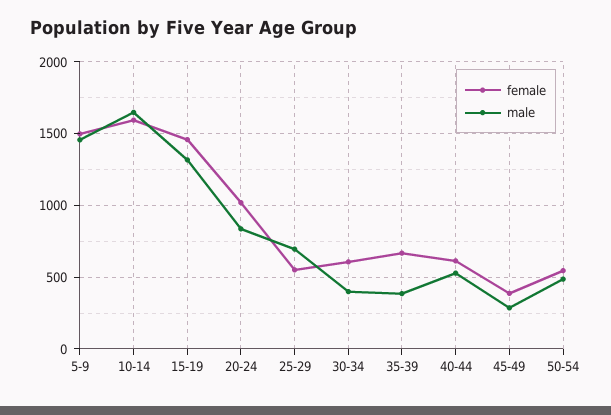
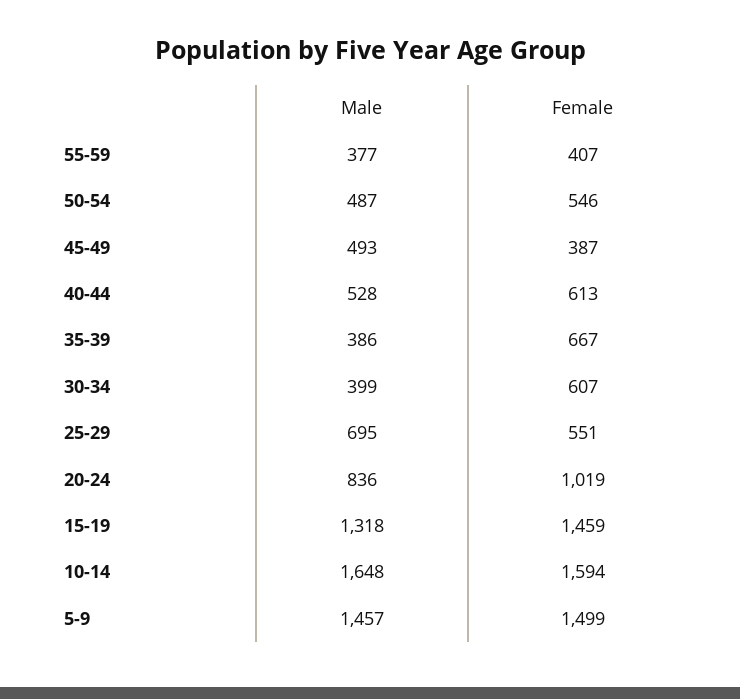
male, 45-49: 300 -> 493
male, 55-59: none -> 377
female, 55-59: none -> 407

